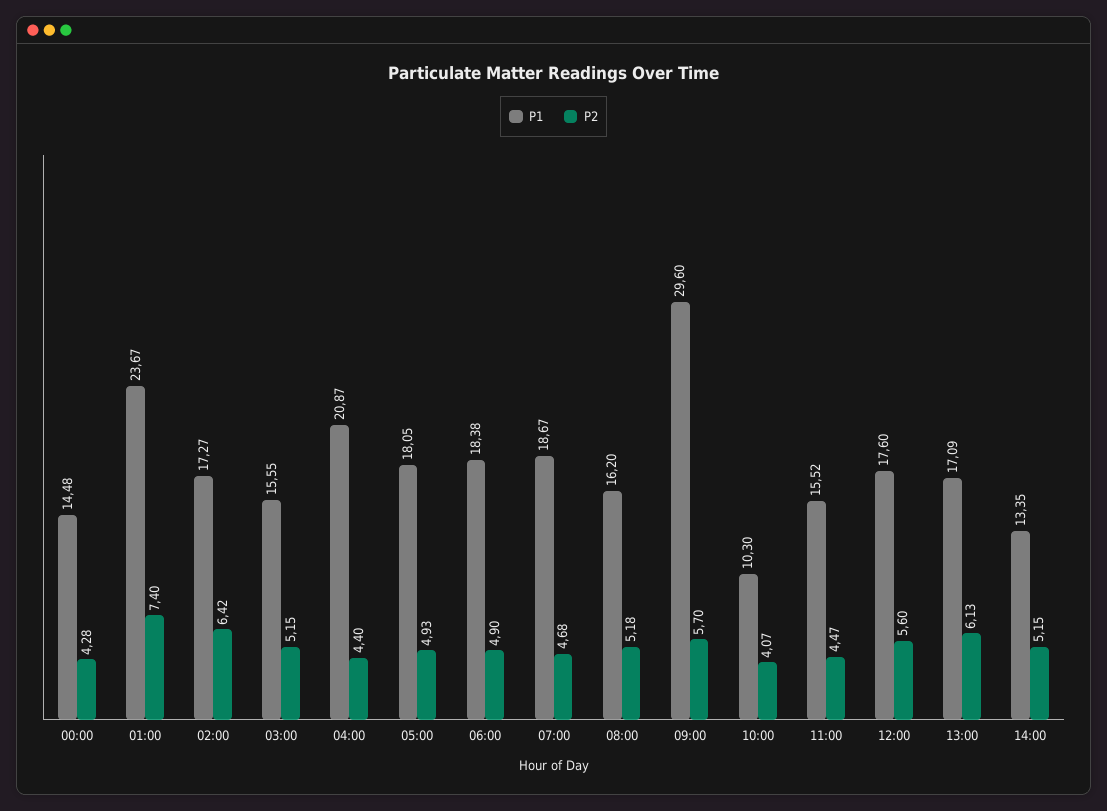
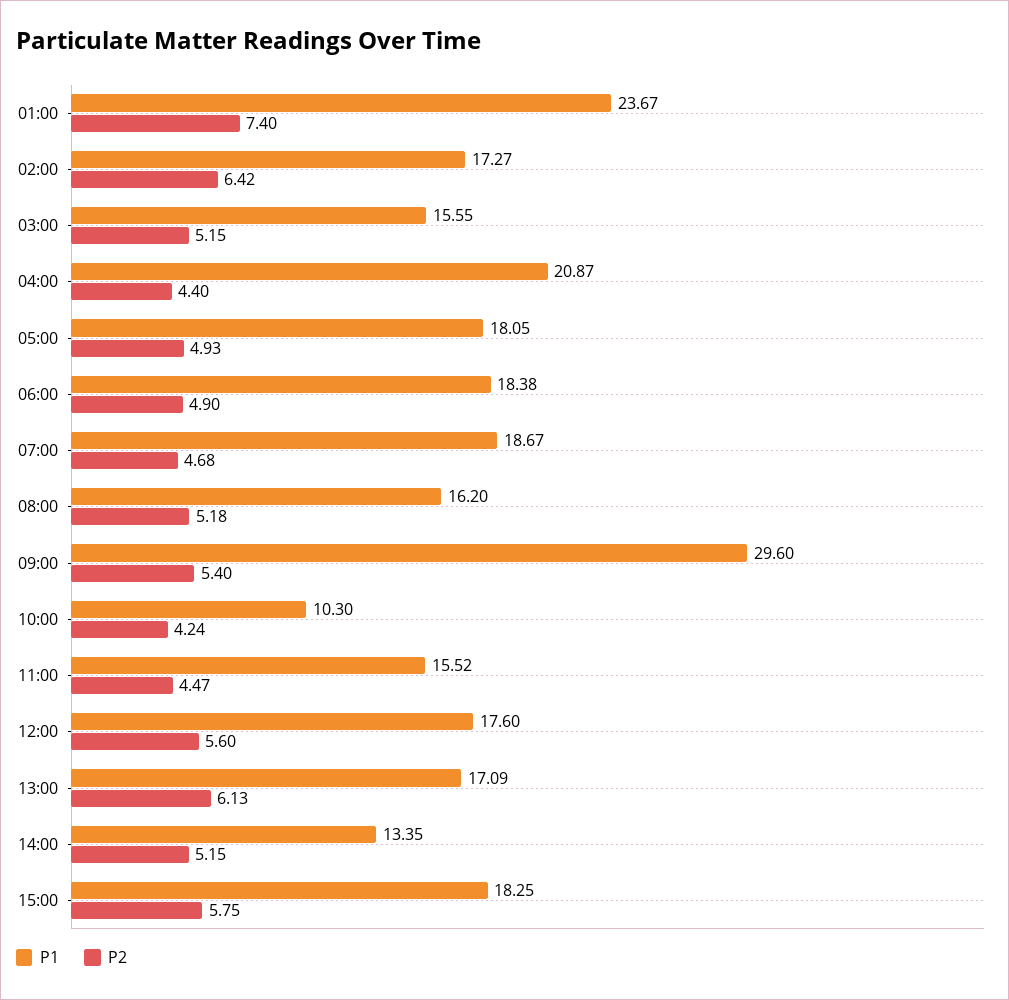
P1, 00:00: 14.48 -> none
P2, 00:00: 4.28 -> none
P2, 09:00: 5.7 -> 5.4
P2, 10:00: 4.07 -> 4.24
P1, 15:00: none -> 18.25
P2, 15:00: none -> 5.75

